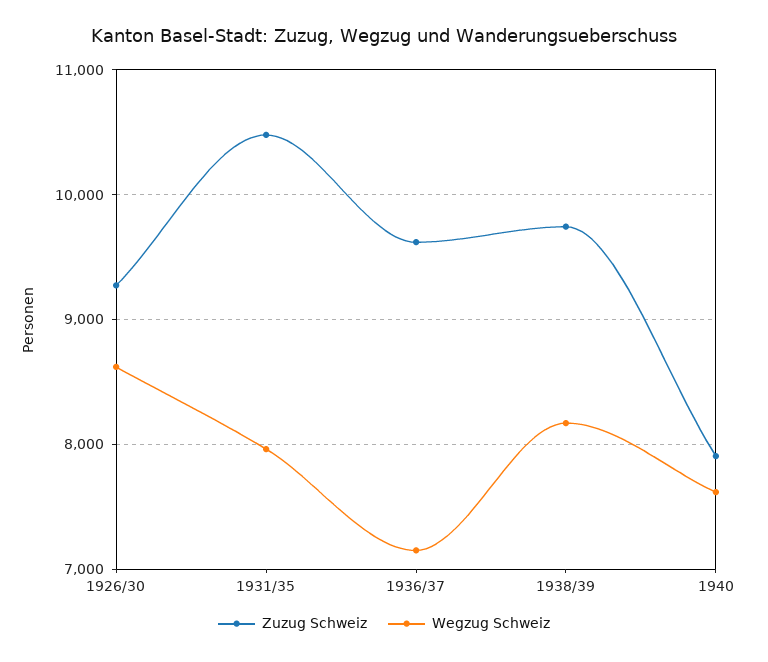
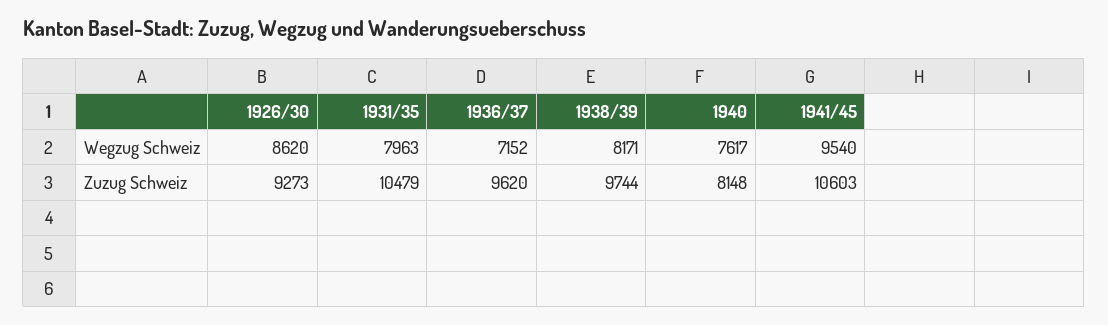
Zuzug Schweiz, 1940: 7900 -> 8148
Wegzug Schweiz, 1941/45: none -> 9540
Zuzug Schweiz, 1941/45: none -> 10603

